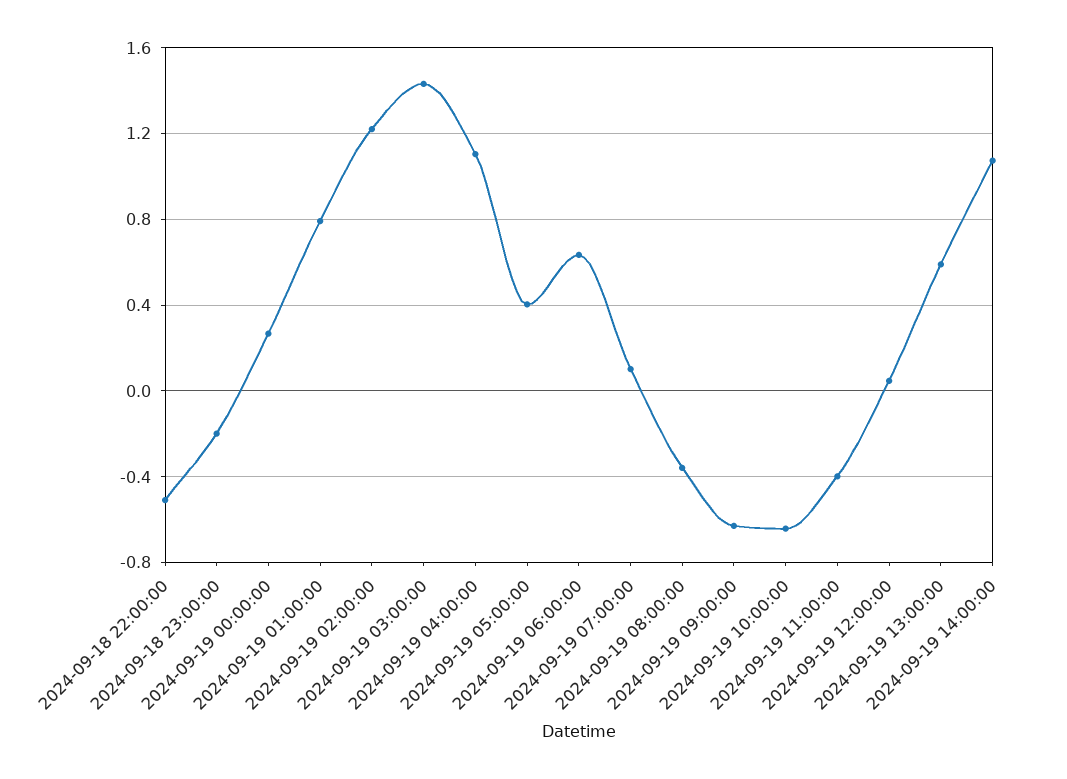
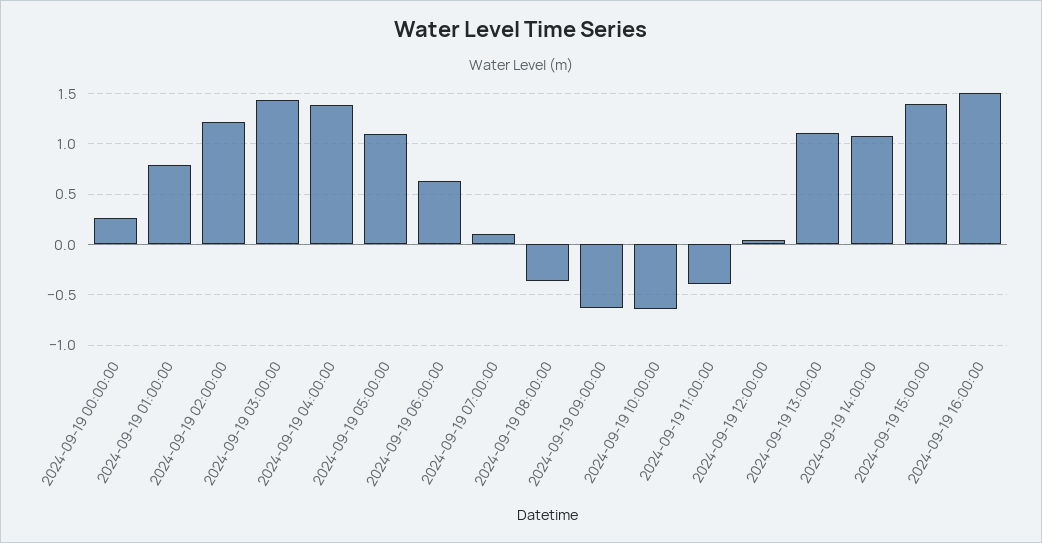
2024-09-18 22:00:00: -0.5 -> none
2024-09-18 23:00:00: -0.2 -> none
2024-09-19 04:00:00: 1.1 -> 1.4
2024-09-19 05:00:00: 0.4 -> 1.1
2024-09-19 13:00:00: 0.6 -> 1.1
2024-09-19 15:00:00: none -> 1.4
2024-09-19 16:00:00: none -> 1.5

